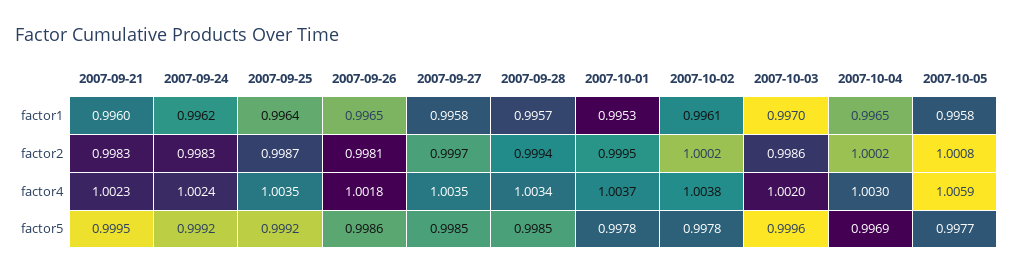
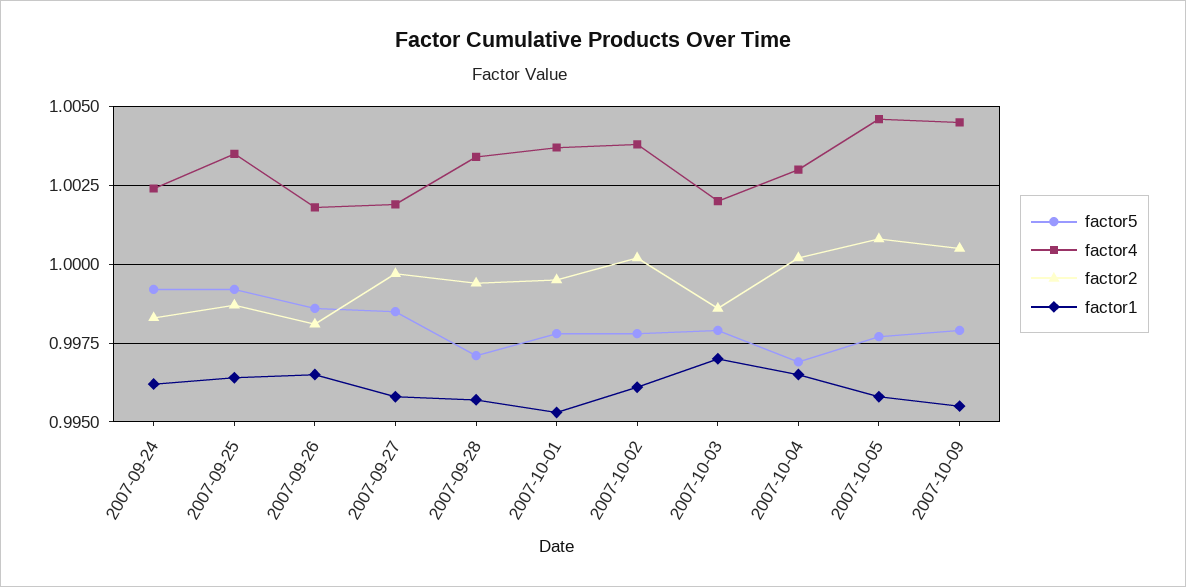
factor1, 2007-09-21: 0.996 -> none
factor2, 2007-09-21: 0.9983 -> none
factor4, 2007-09-21: 1.0023 -> none
factor4, 2007-09-27: 1.0035 -> 1.002
factor4, 2007-10-05: 1.0059 -> 1.0045
factor5, 2007-09-21: 0.9995 -> none
factor5, 2007-09-28: 0.9985 -> 0.997
factor5, 2007-10-03: 0.9996 -> 0.998
factor5, 2007-10-09: none -> 0.998
factor4, 2007-10-09: none -> 1.0045
factor2, 2007-10-09: none -> 1.0005
factor1, 2007-10-09: none -> 0.9955

